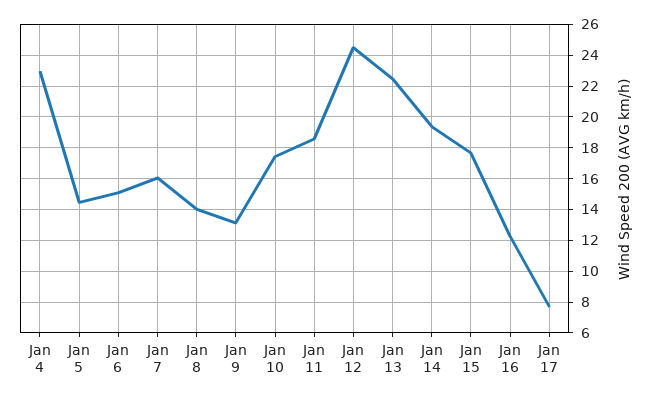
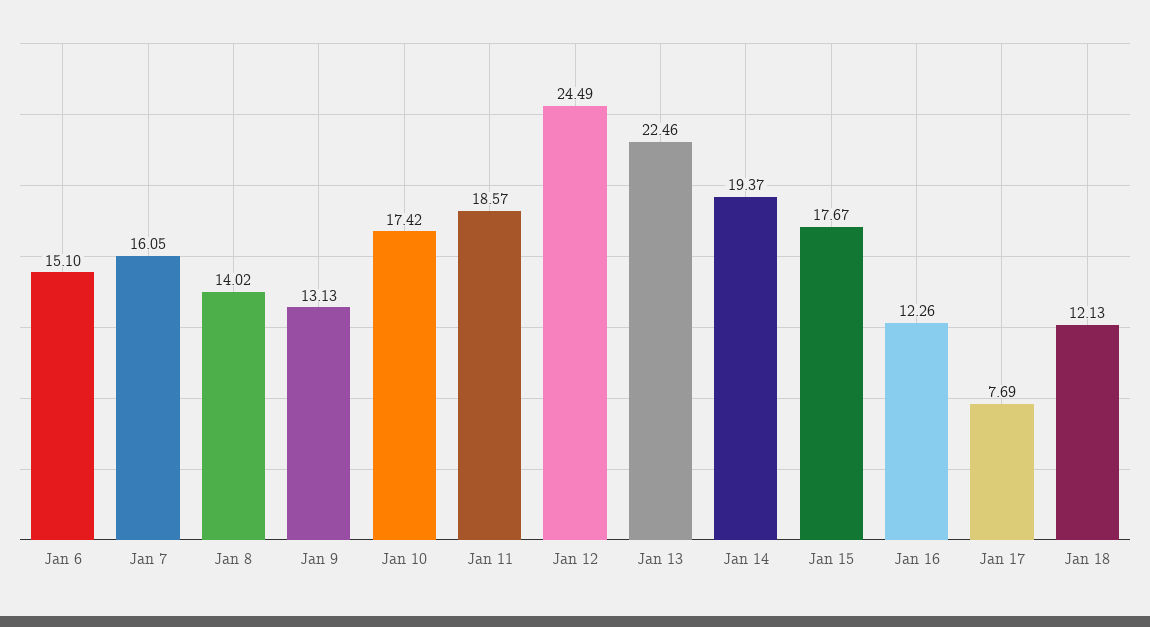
Jan 4: 23 -> none
Jan 5: 14.5 -> none
Jan 18: none -> 12.13

